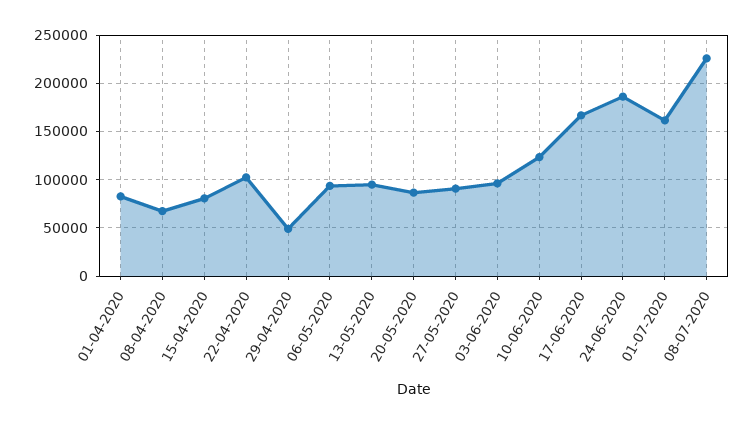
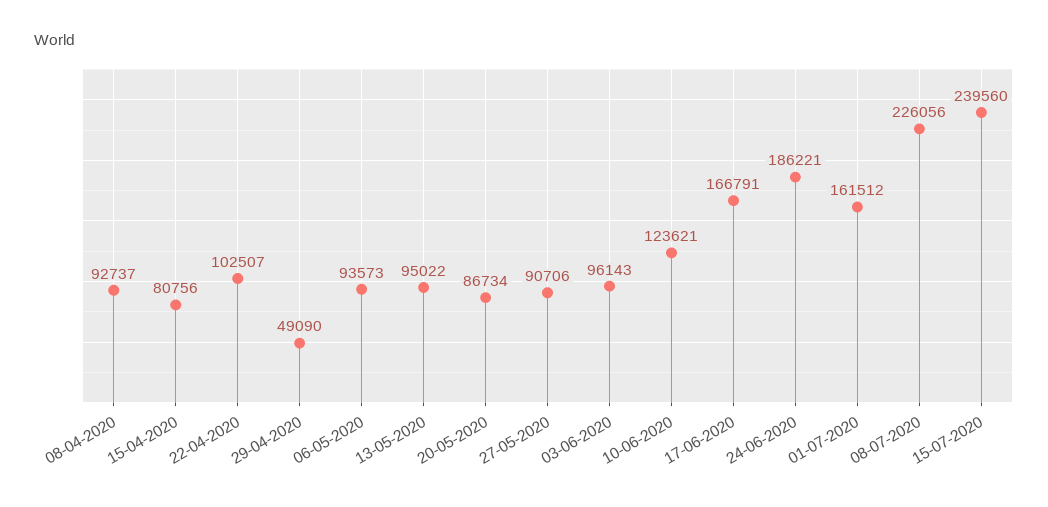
01-04-2020: 80000 -> none
08-04-2020: 70000 -> 92737
15-07-2020: none -> 239560

